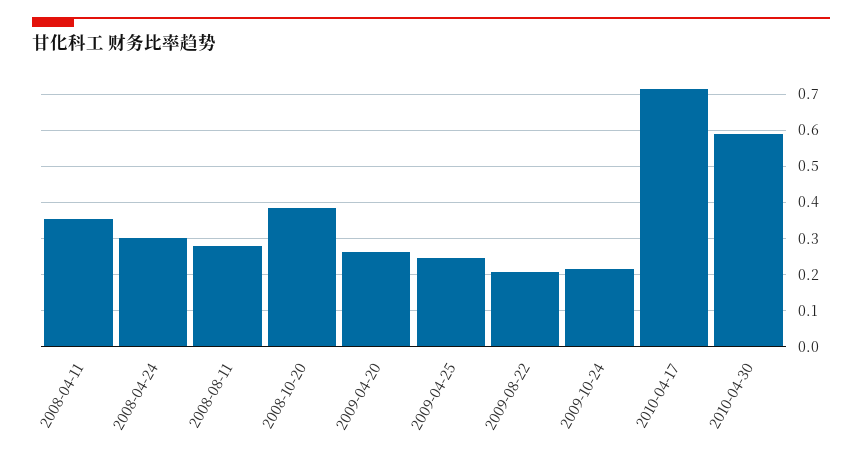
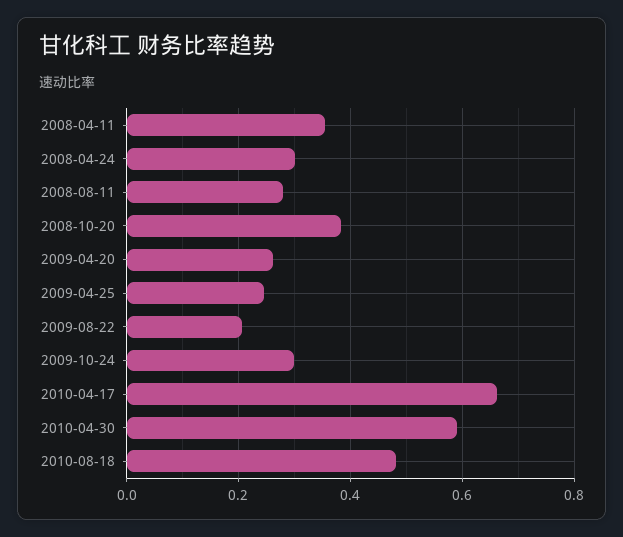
2009-10-24: 0.22 -> 0.3
2010-04-17: 0.72 -> 0.66
2010-08-18: none -> 0.48

